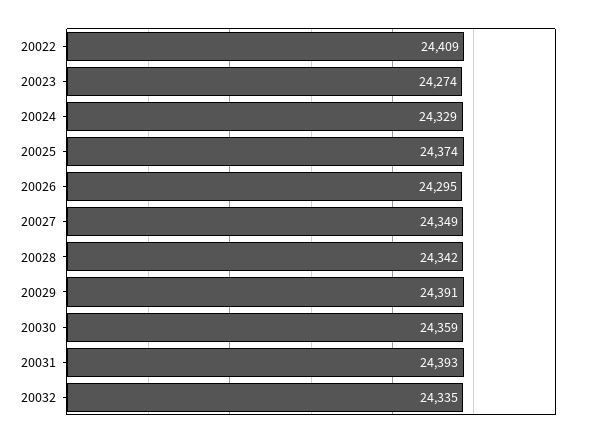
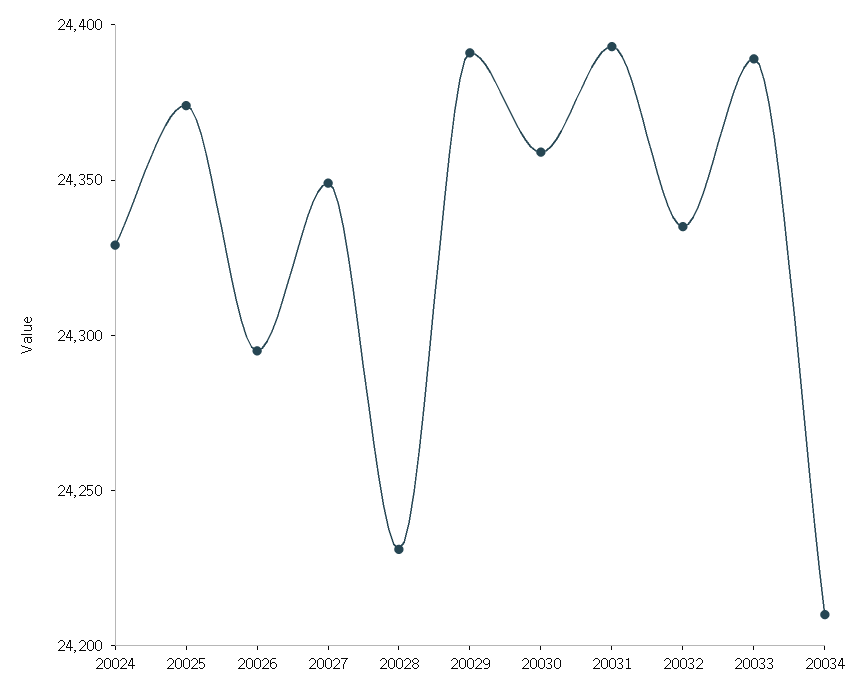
20022: 24409 -> none
20023: 24274 -> none
20028: 24342 -> 24230
20033: none -> 24390
20034: none -> 24210

